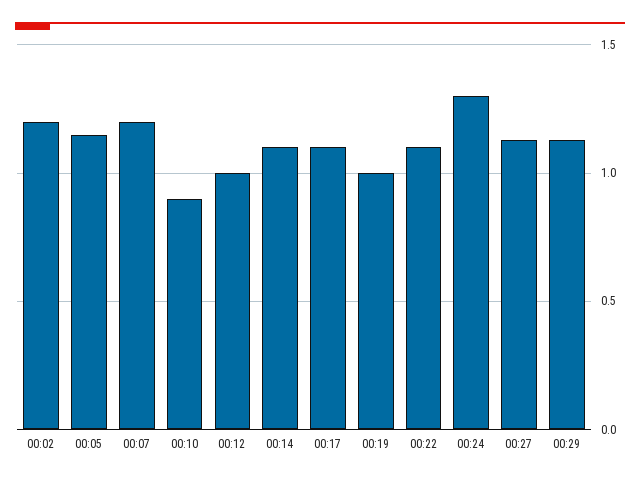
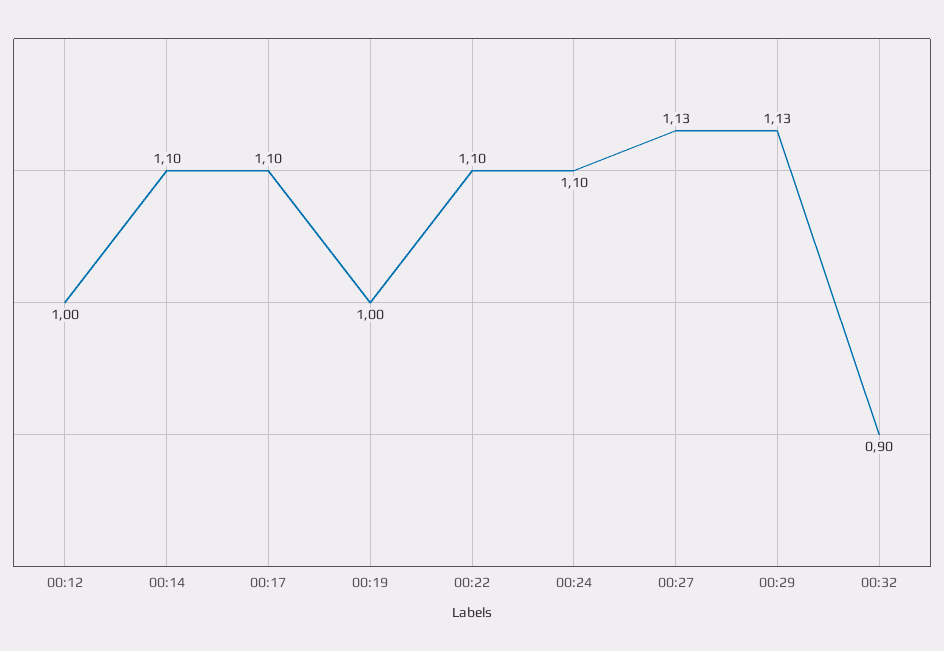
00:02: 1.2 -> none
00:05: 1.15 -> none
00:07: 1.2 -> none
00:10: 0.9 -> none
00:24: 1.3 -> 1.1
00:32: none -> 0.9

